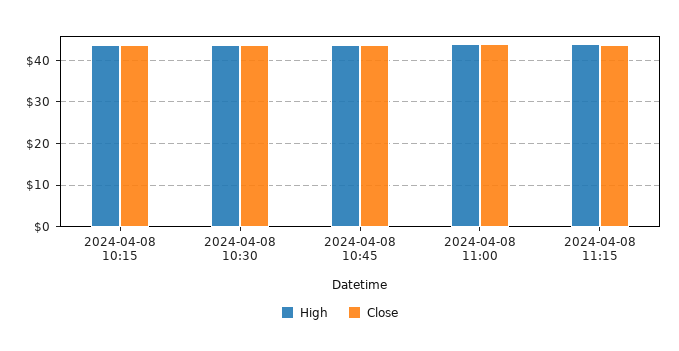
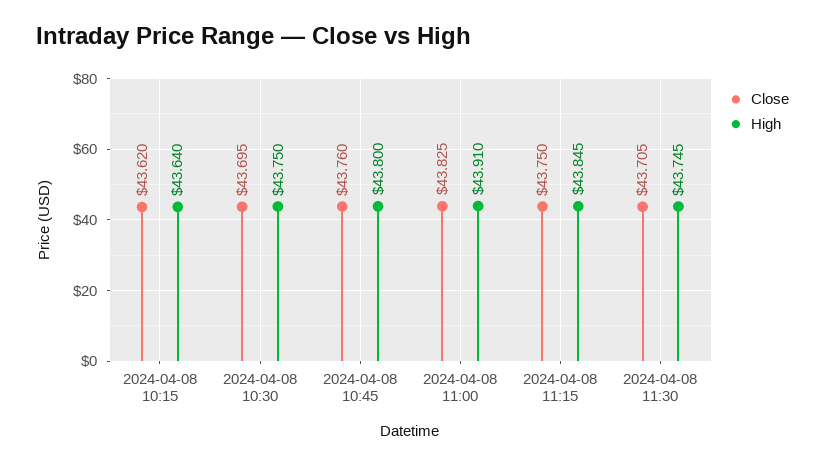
Close, 2024-04-08 11:30: none -> 43.705
High, 2024-04-08 11:30: none -> 43.745

